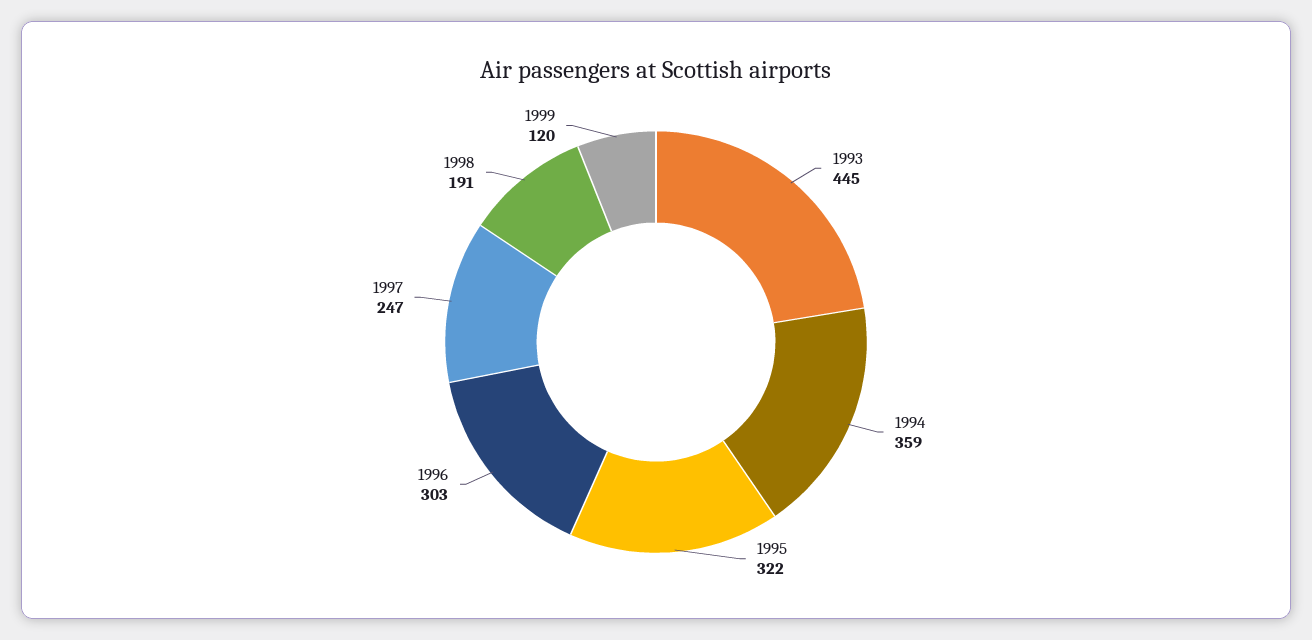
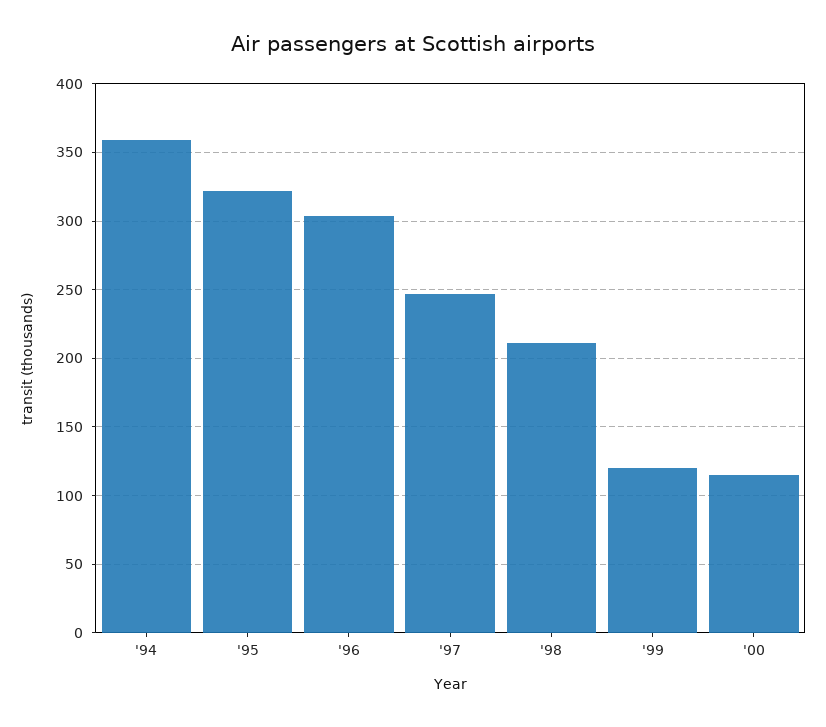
1993: 445 -> none
1998: 191 -> 210
'00: none -> 115

